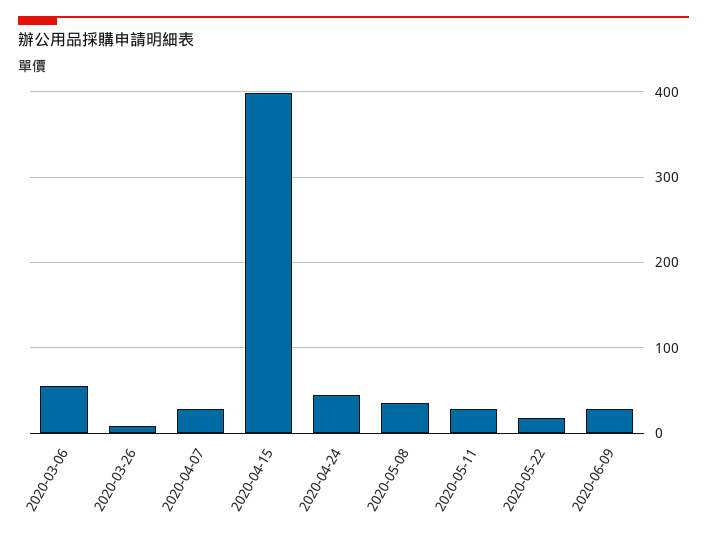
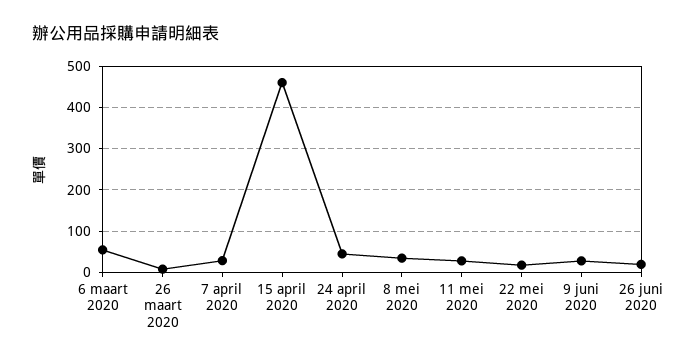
2020-04-15: 400 -> 460
26 juni 2020: none -> 20

